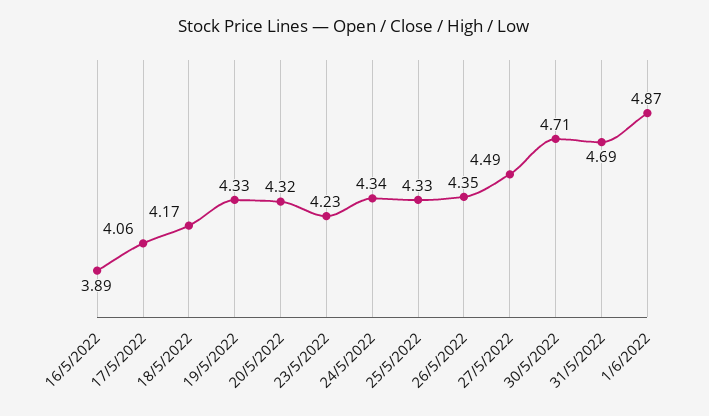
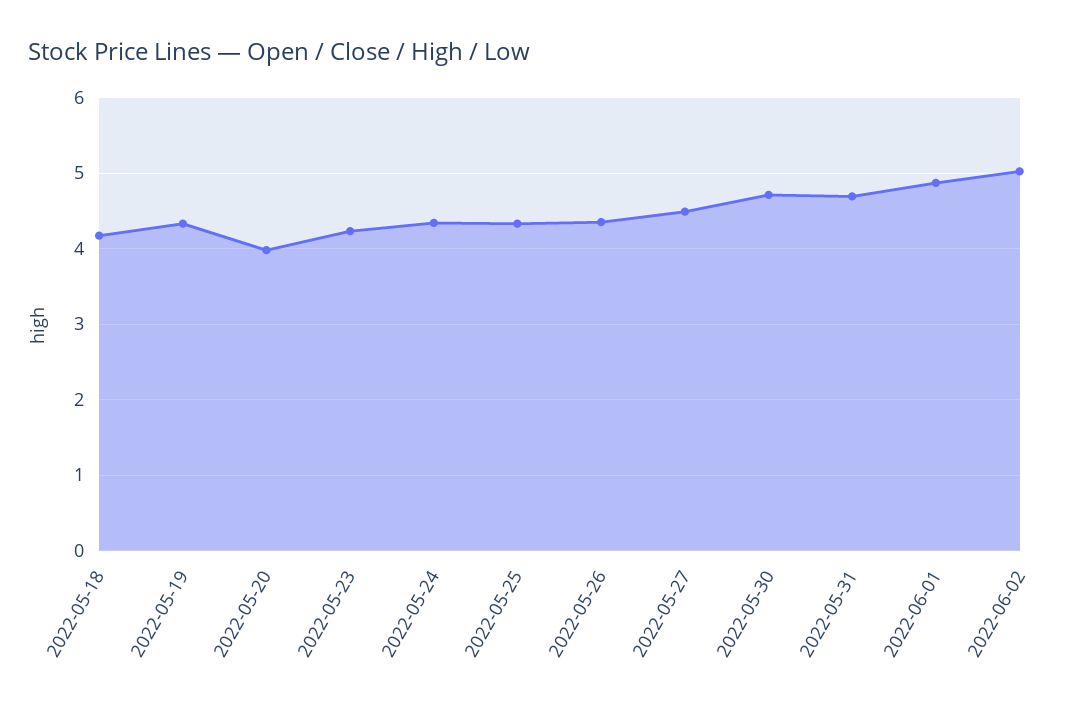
16/5/2022: 3.89 -> none
17/5/2022: 4.06 -> none
20/5/2022: 4.32 -> 4
2022-06-02: none -> 5

